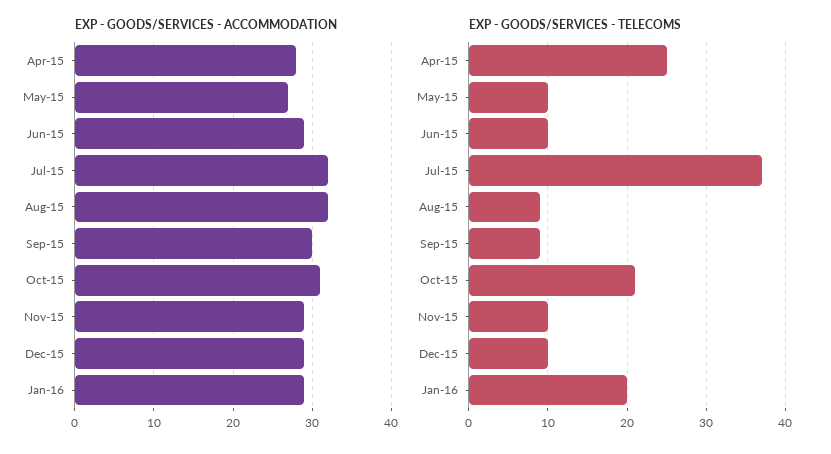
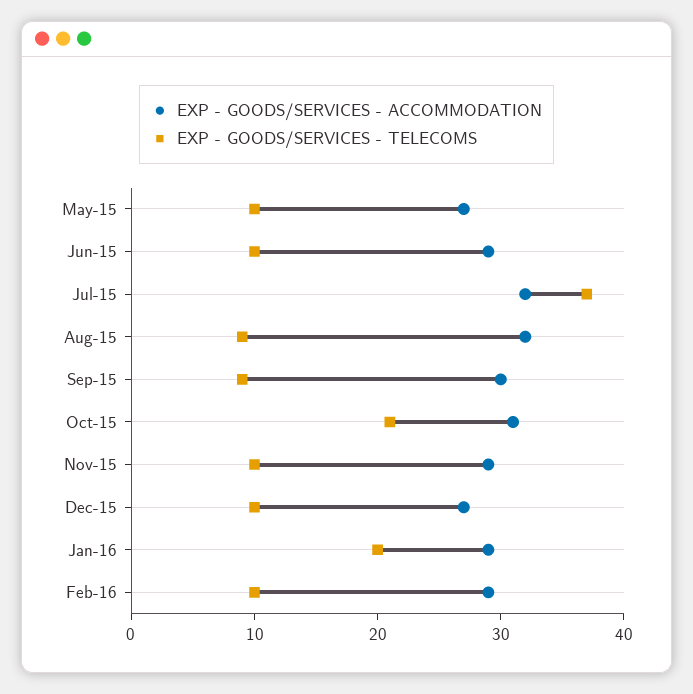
EXP - GOODS/SERVICES - ACCOMMODATION, Apr-15: 28 -> none
EXP - GOODS/SERVICES - ACCOMMODATION, Dec-15: 29 -> 27
EXP - GOODS/SERVICES - TELECOMS, Apr-15: 25 -> none
EXP - GOODS/SERVICES - ACCOMMODATION, Feb-16: none -> 29
EXP - GOODS/SERVICES - TELECOMS, Feb-16: none -> 10

